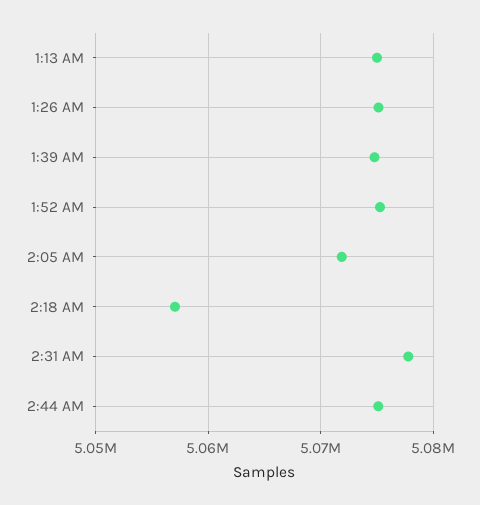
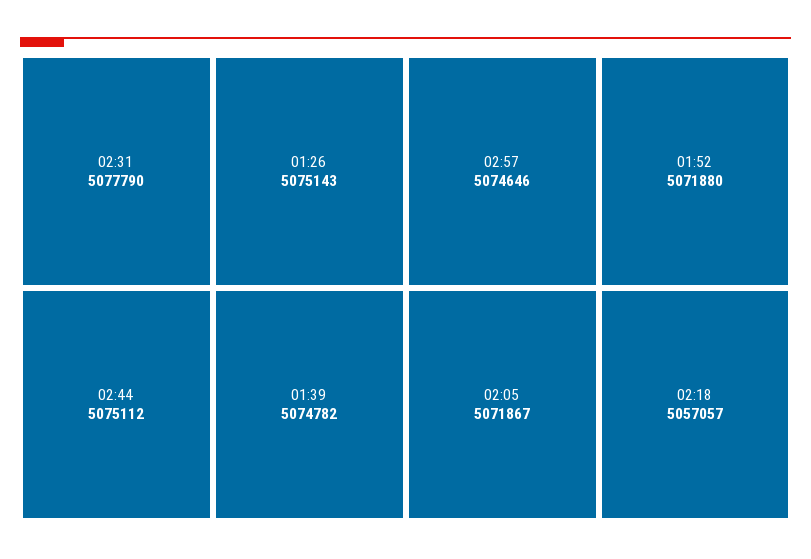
1:13 AM: 5075000 -> none
1:52 AM: 5075000 -> 5071880
02:57: none -> 5074646

